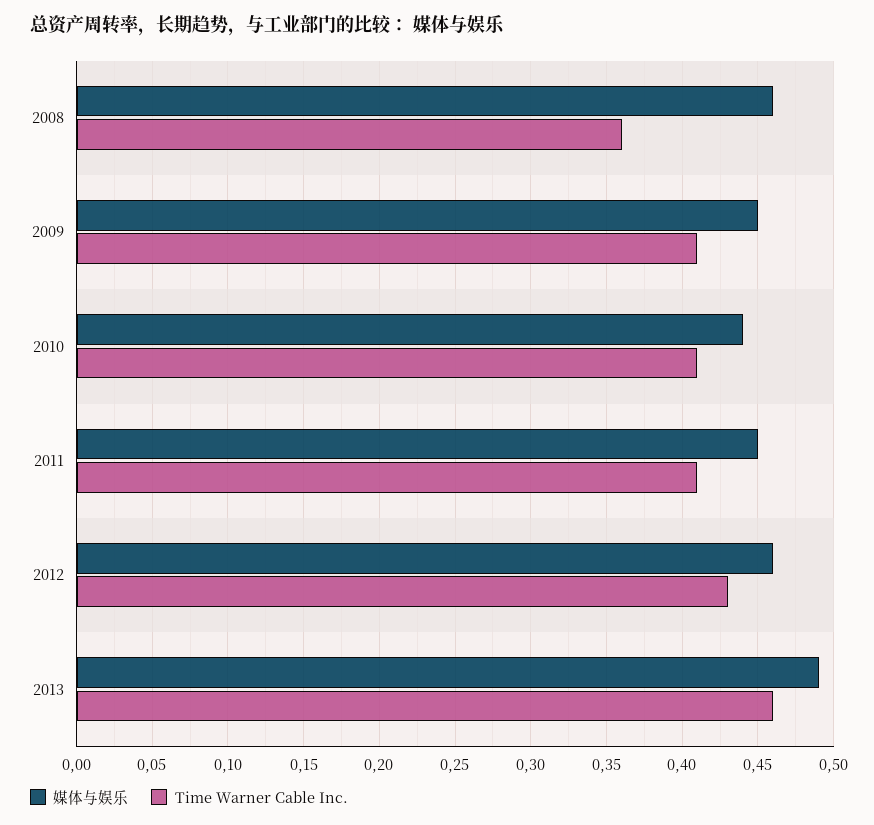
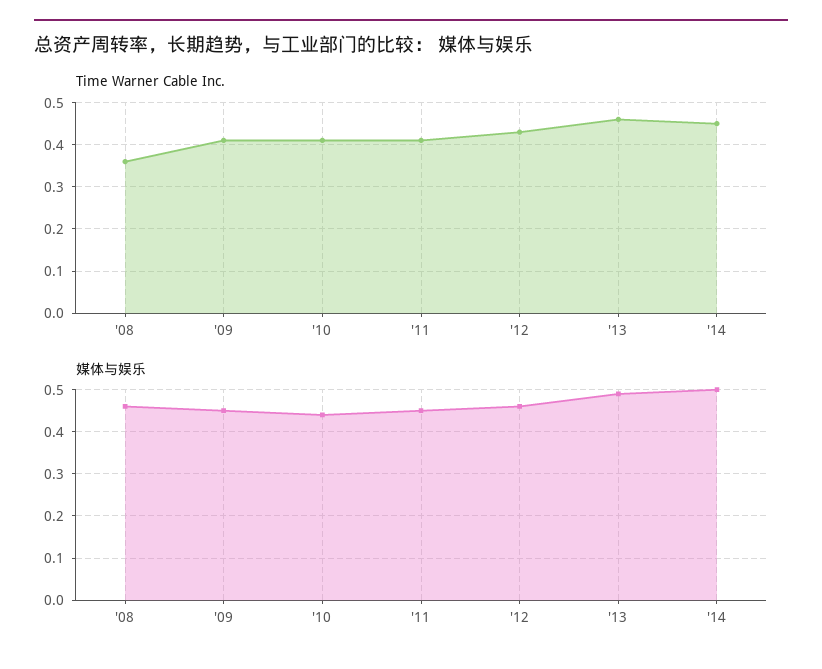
Time Warner Cable Inc., '14: none -> 0.45
媒体与娱乐, '14: none -> 0.5

